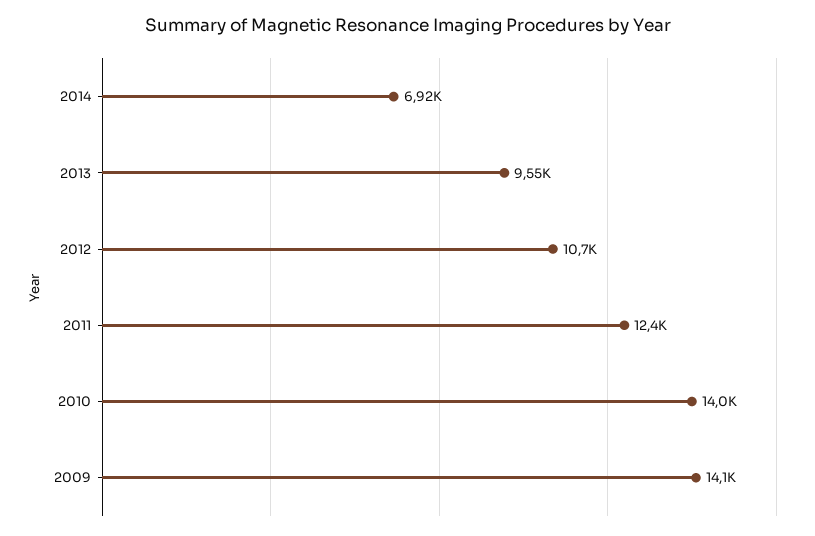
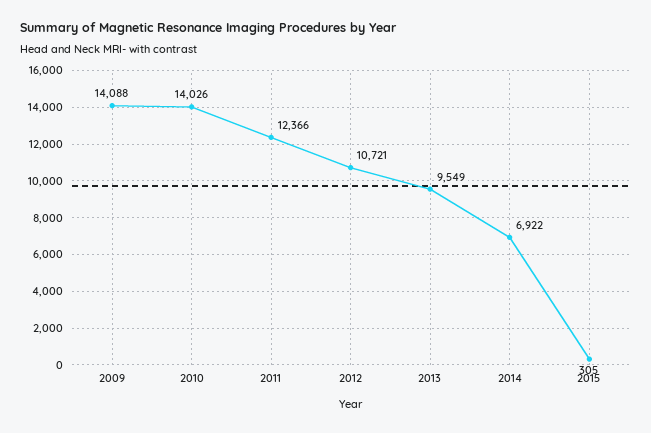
2015: none -> 305

